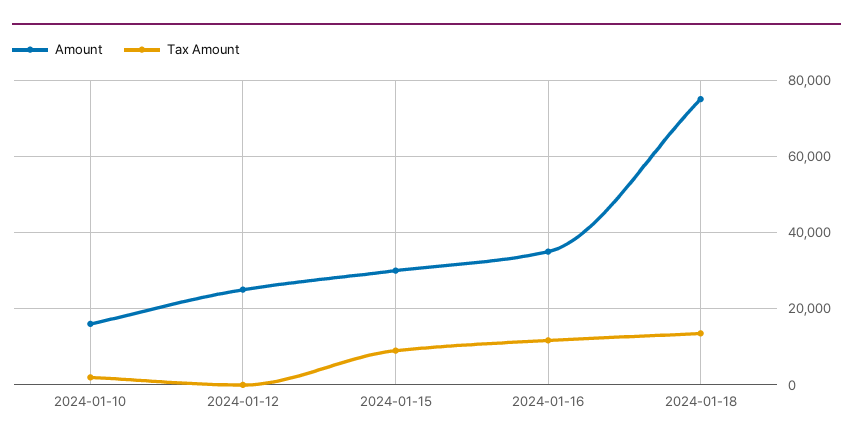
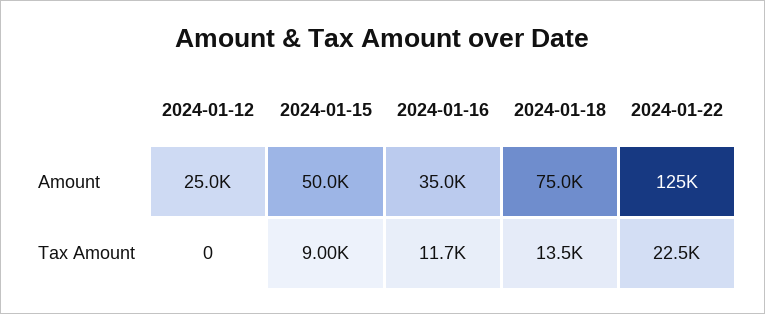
Amount, 2024-01-10: 16000 -> none
Tax Amount, 2024-01-10: 2000 -> none
Amount, 2024-01-15: 30000 -> 50000
Amount, 2024-01-22: none -> 125000
Tax Amount, 2024-01-22: none -> 22500

